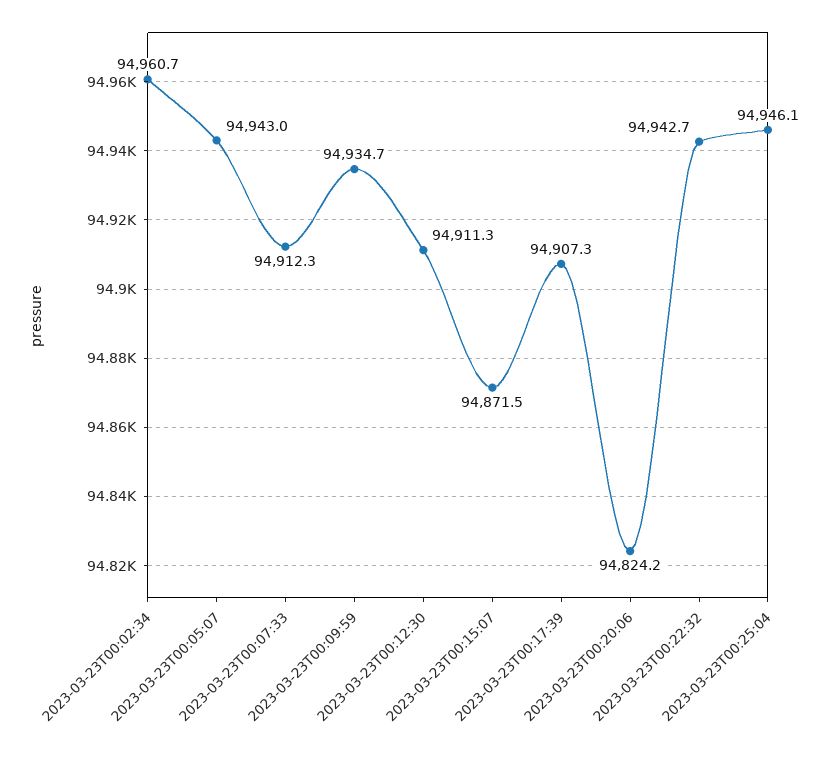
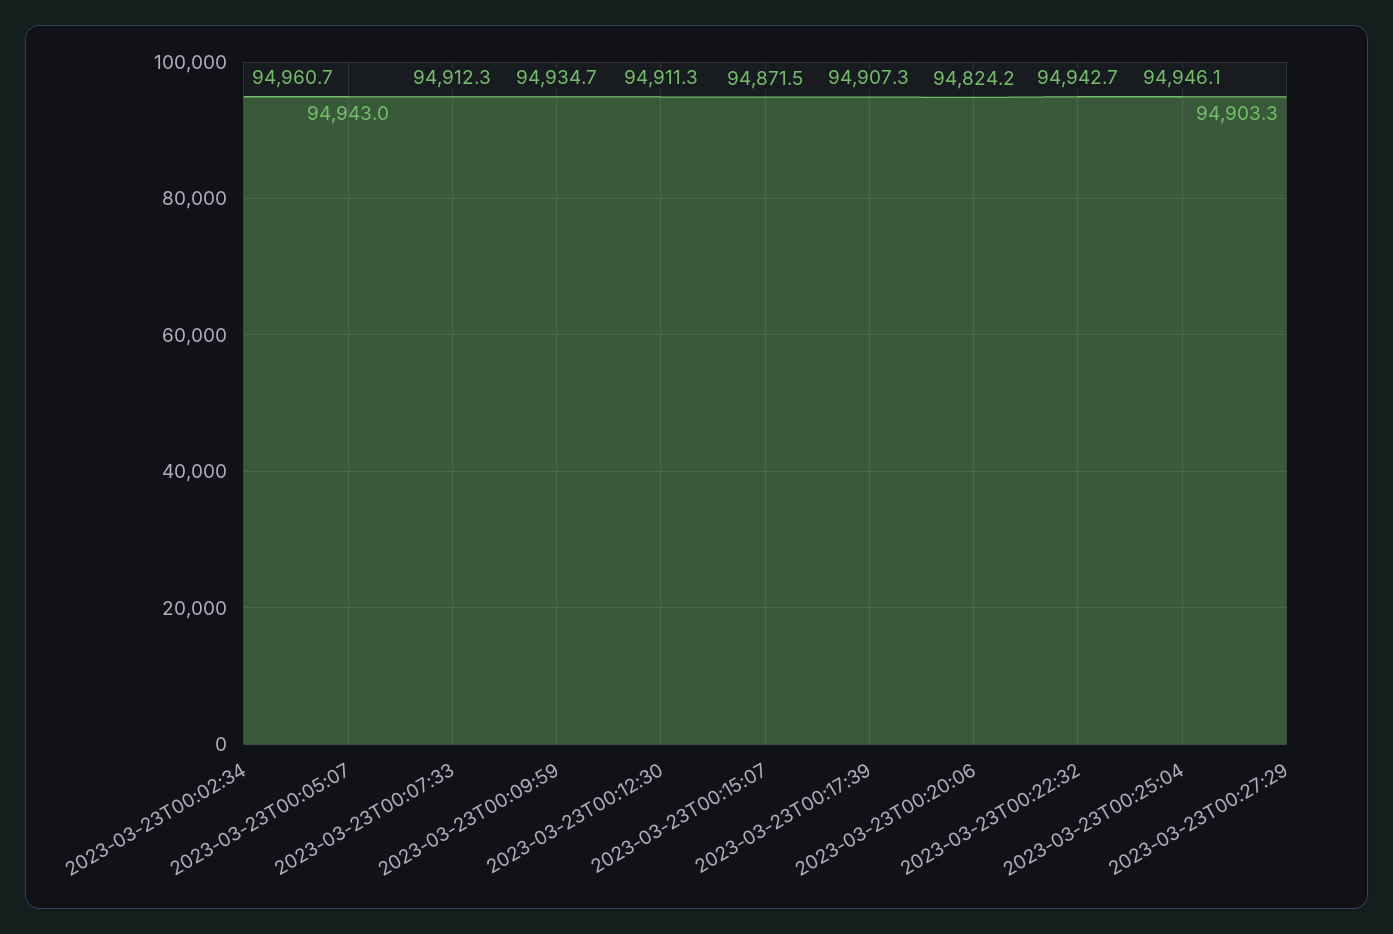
2023-03-23T00:27:29: none -> 94903.3

